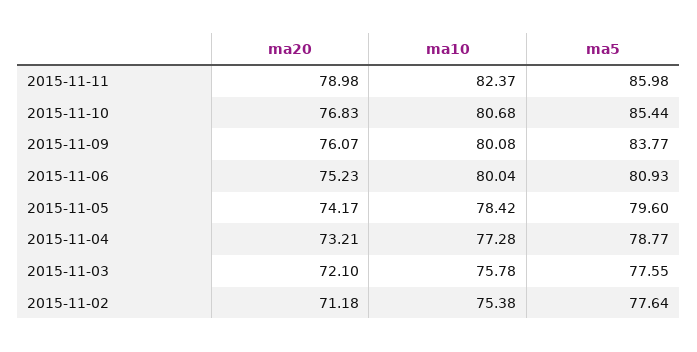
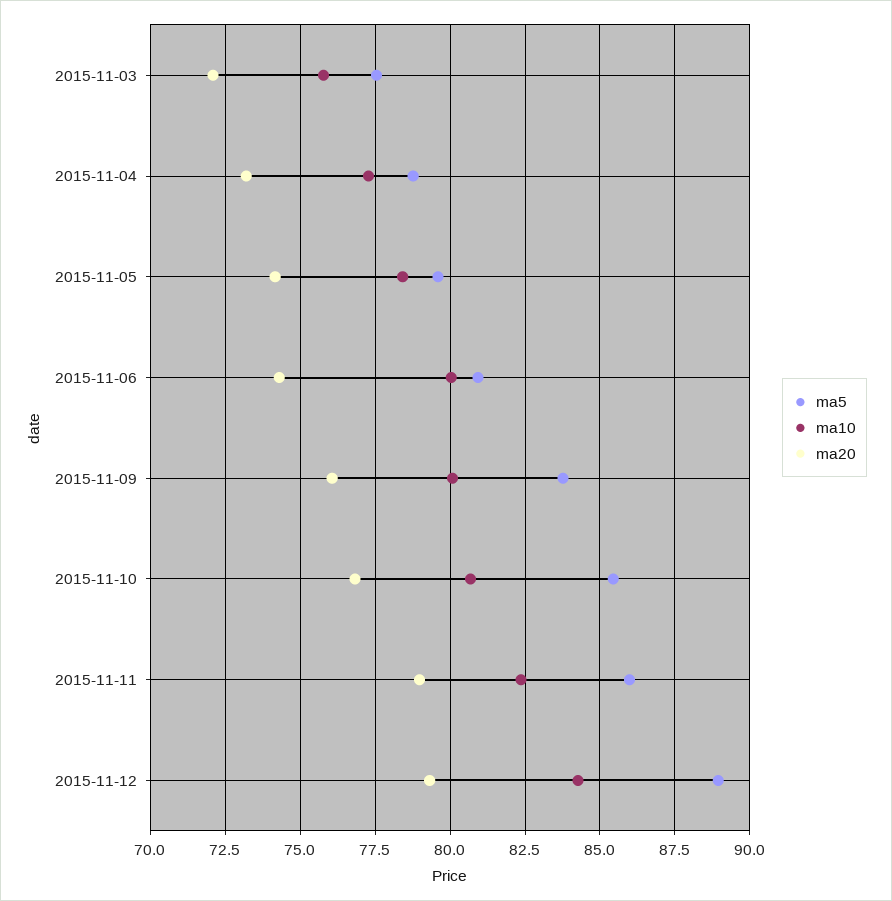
ma20, 2015-11-06: 75.23 -> 74.25
ma20, 2015-11-02: 71.18 -> none
ma10, 2015-11-02: 75.38 -> none
ma5, 2015-11-02: 77.64 -> none
ma5, 2015-11-12: none -> 89
ma10, 2015-11-12: none -> 84.25
ma20, 2015-11-12: none -> 79.25

